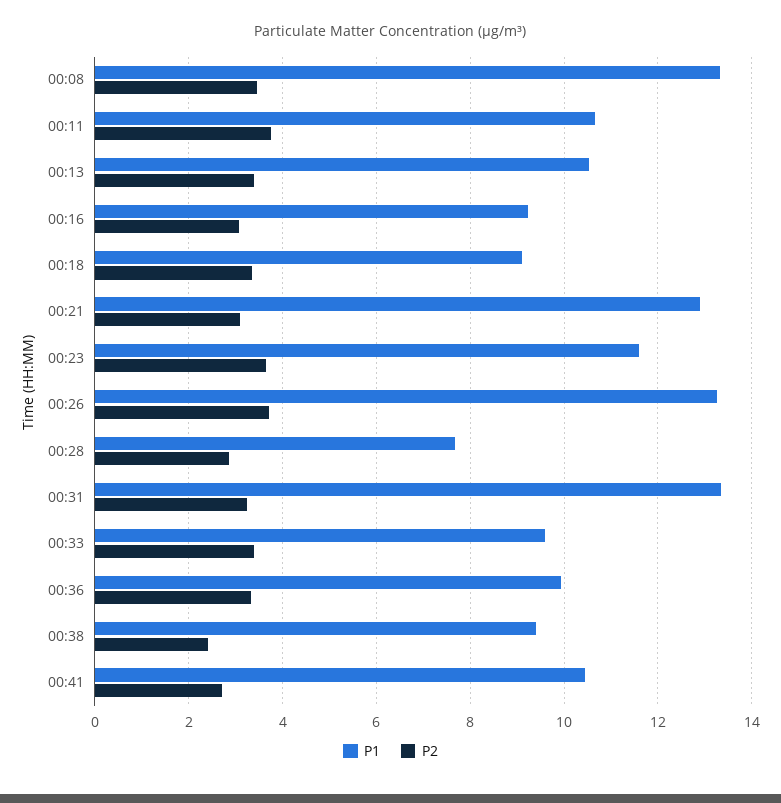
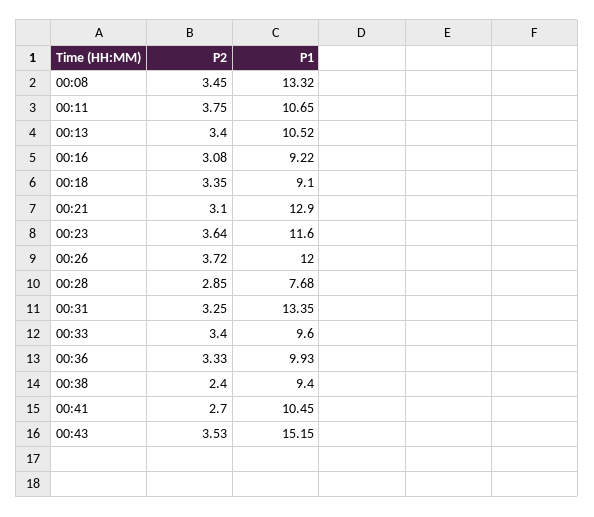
P1, 00:26: 13.2 -> 12
P2, 00:43: none -> 3.53
P1, 00:43: none -> 15.15

